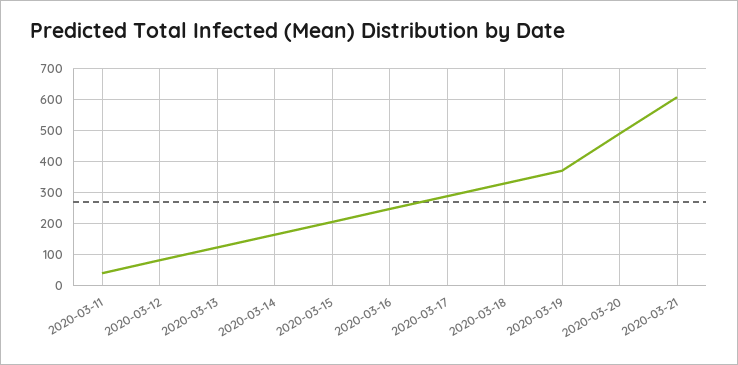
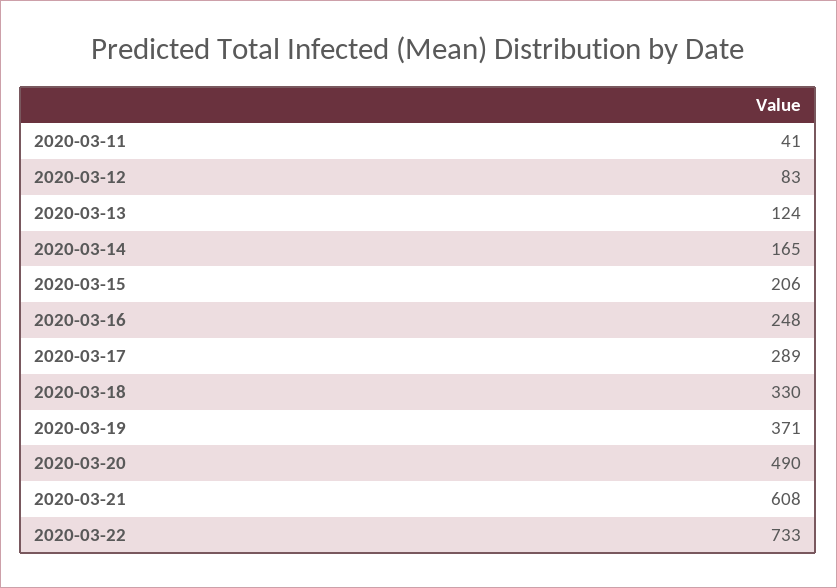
2020-03-22: none -> 733

